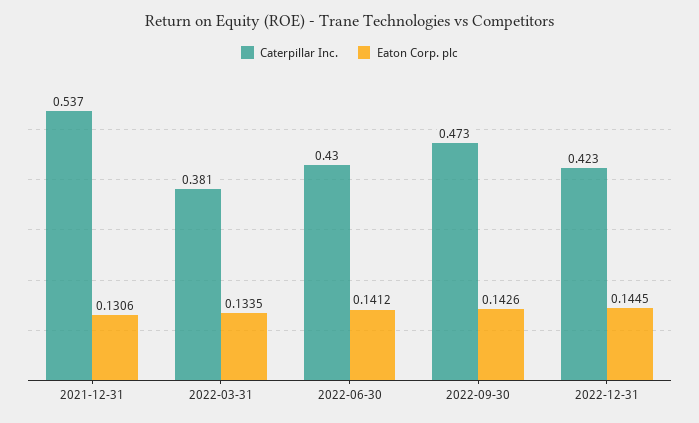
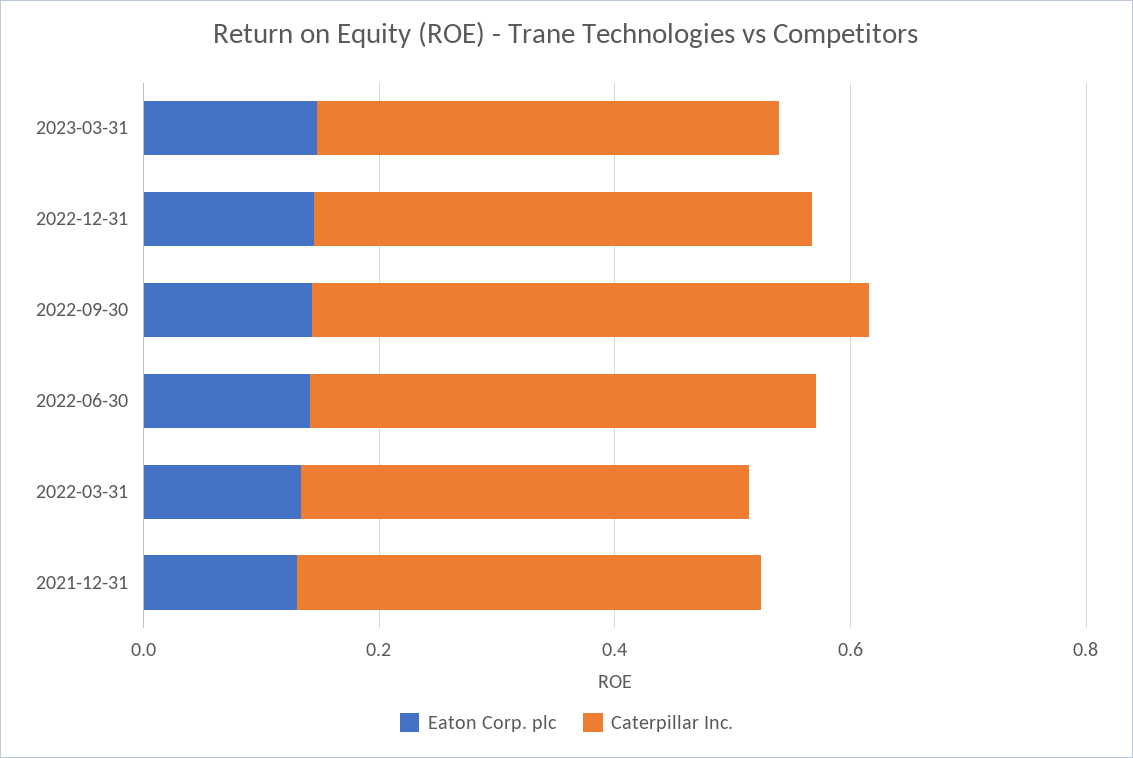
Caterpillar Inc., 2021-12-31: 0.537 -> 0.4
Eaton Corp. plc, 2023-03-31: none -> 0.15
Caterpillar Inc., 2023-03-31: none -> 0.4

